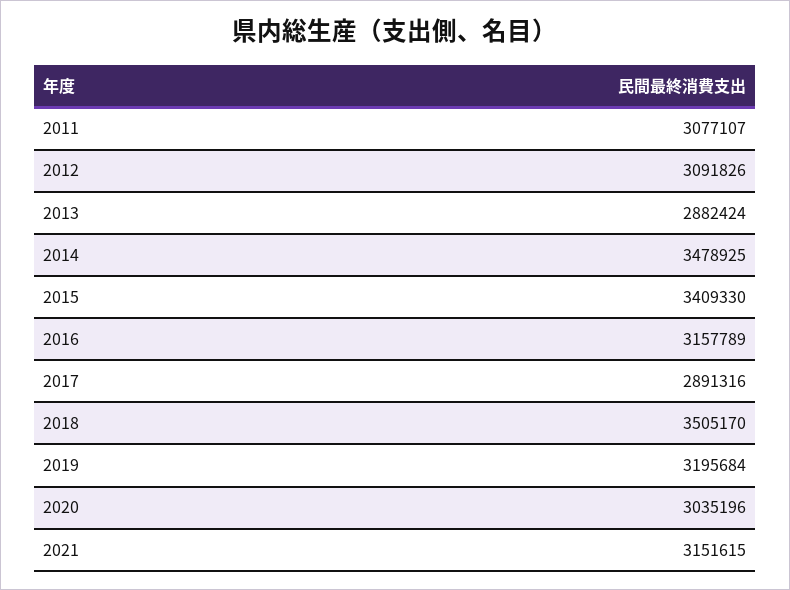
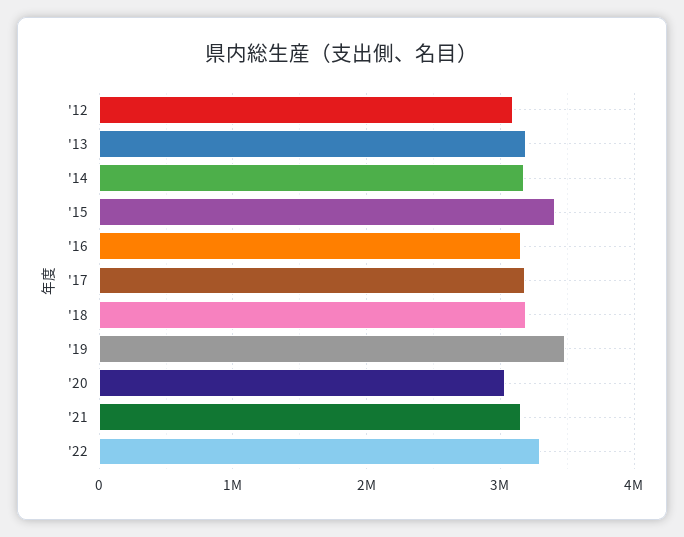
2011: 3077107 -> none
2013: 2882424 -> 3200000
2014: 3478925 -> 3200000
2017: 2891316 -> 3200000
2018: 3505170 -> 3200000
2019: 3195684 -> 3500000
'22: none -> 3300000

